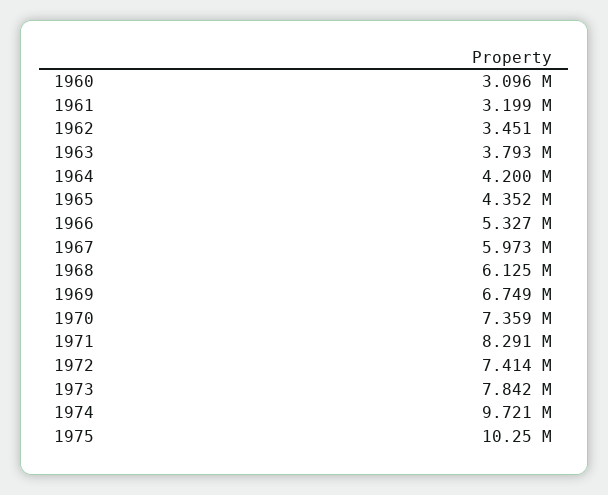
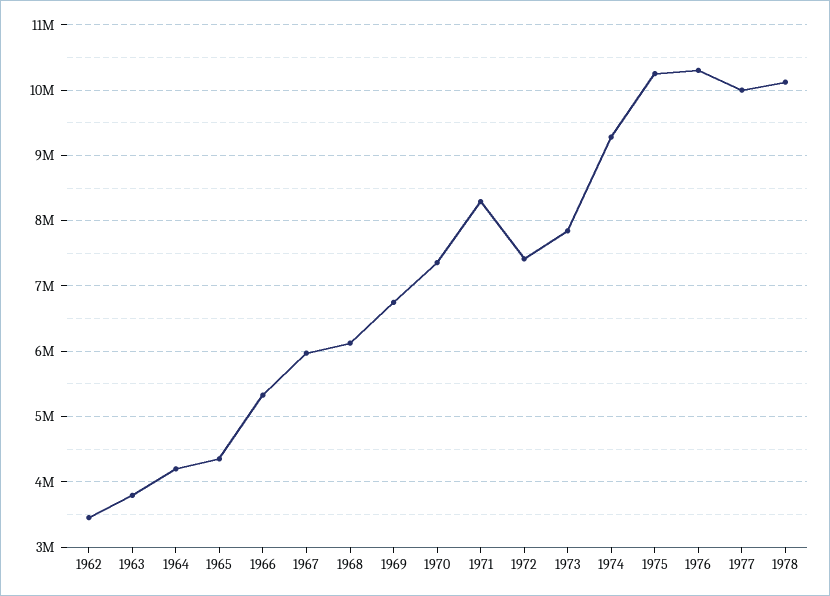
1960: 3096000 -> none
1961: 3199000 -> none
1974: 9721000 -> 9300000
1976: none -> 10300000
1977: none -> 10000000
1978: none -> 10100000

